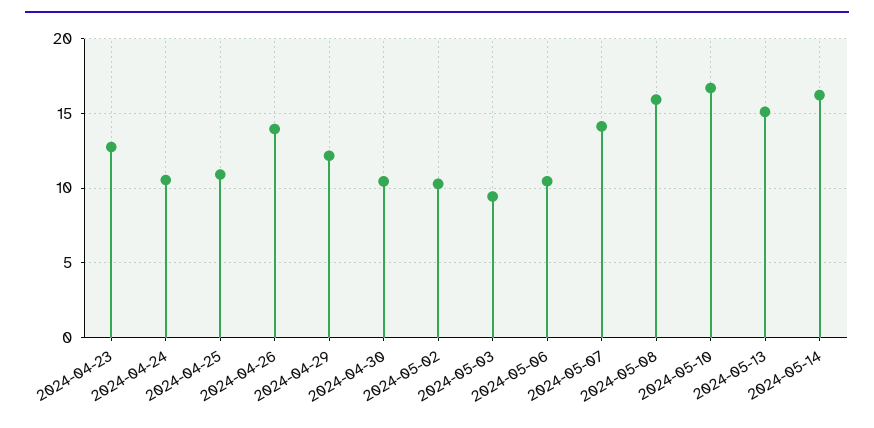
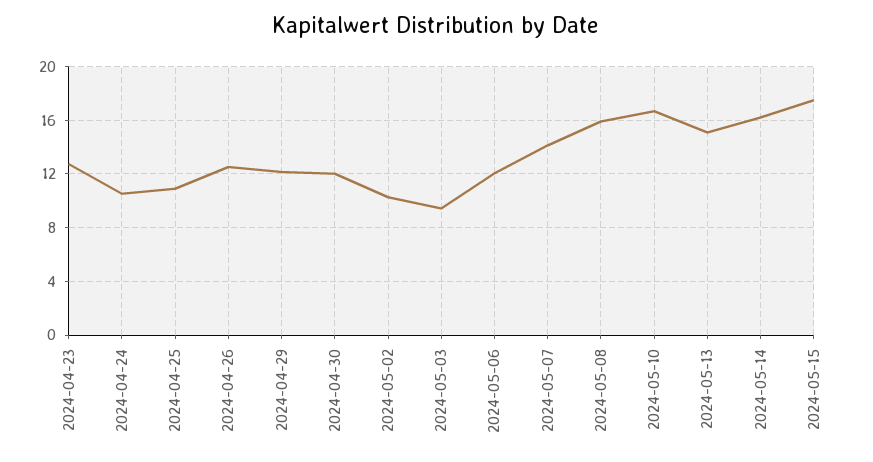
2024-04-26: 14 -> 12.5
2024-04-30: 10.5 -> 12
2024-05-06: 10.5 -> 12
2024-05-15: none -> 17.5

